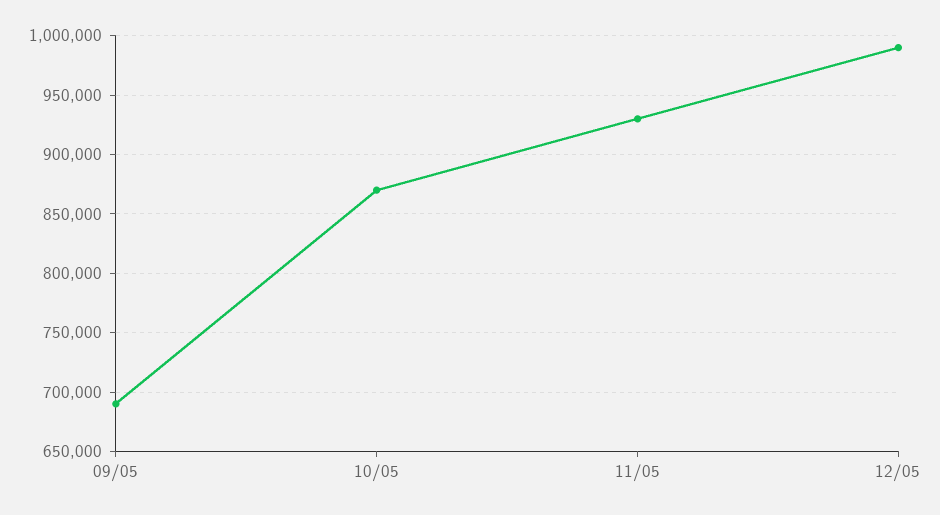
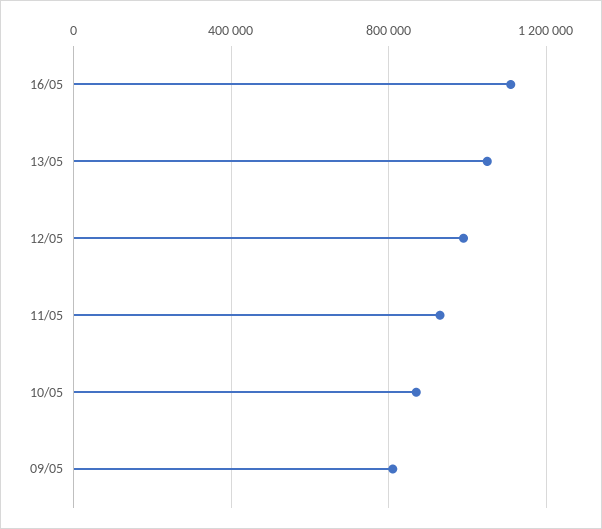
09/05: 690000 -> 800000
16/05: none -> 1100000
13/05: none -> 1050000

